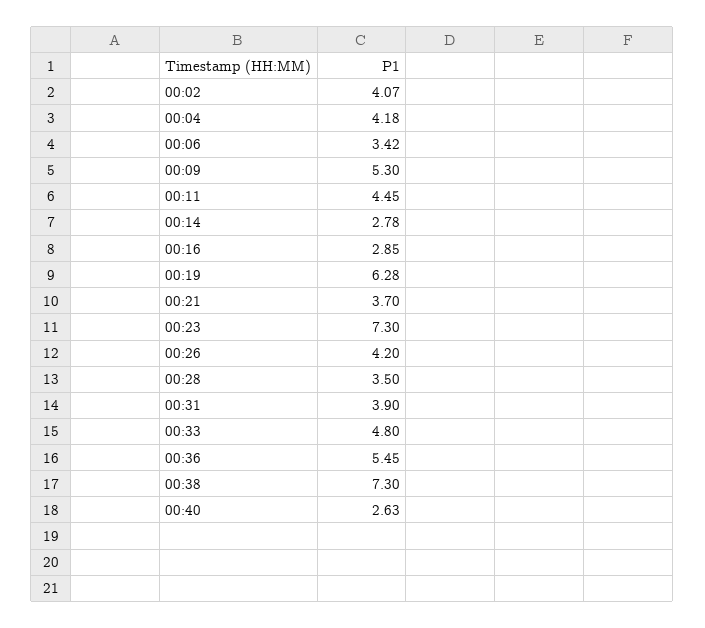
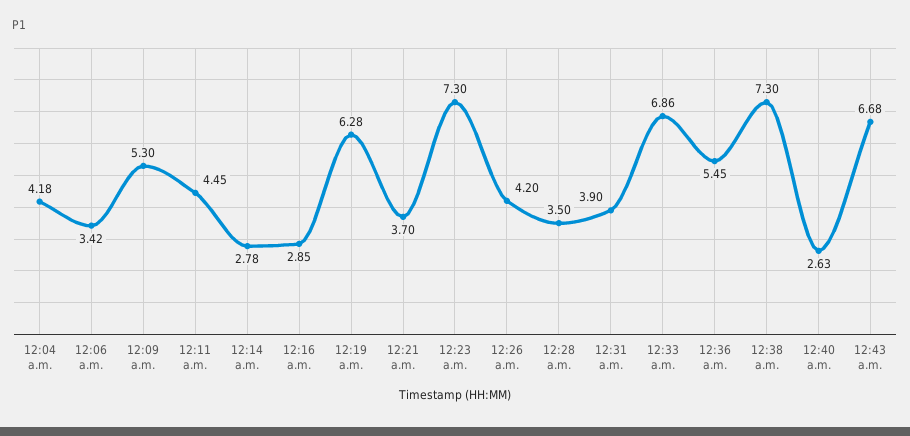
00:02: 4.07 -> none
00:33: 4.8 -> 6.86
12:43 a.m.: none -> 6.68

